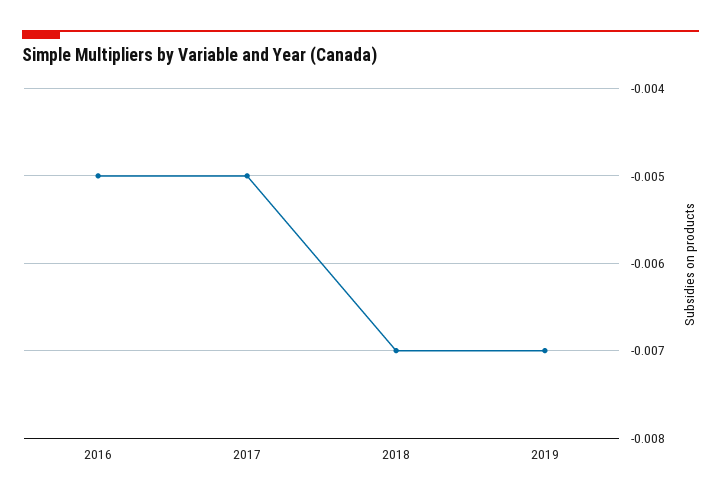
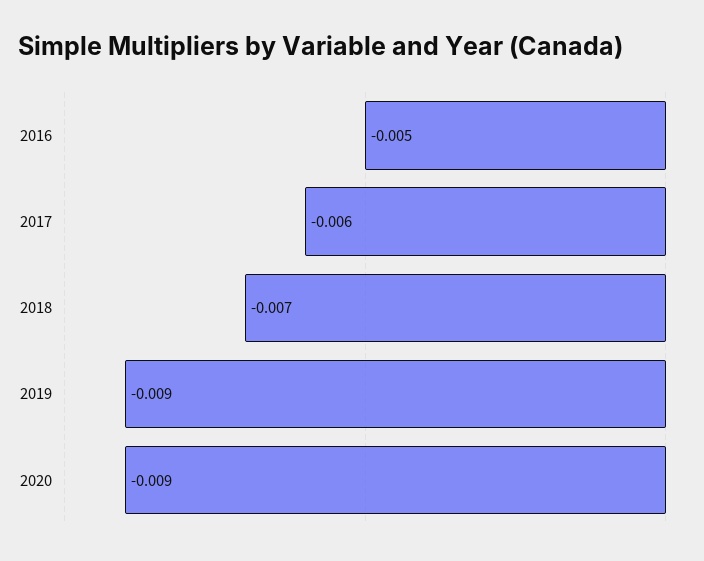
2017: -0.005 -> -0.006
2019: -0.007 -> -0.009
2020: none -> -0.009

